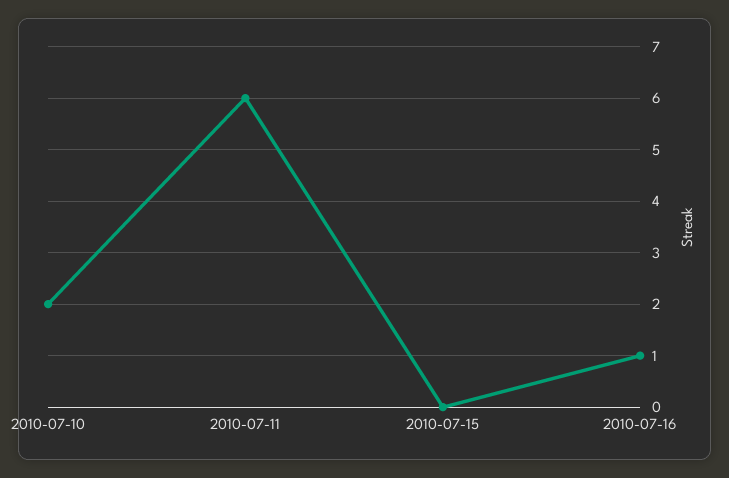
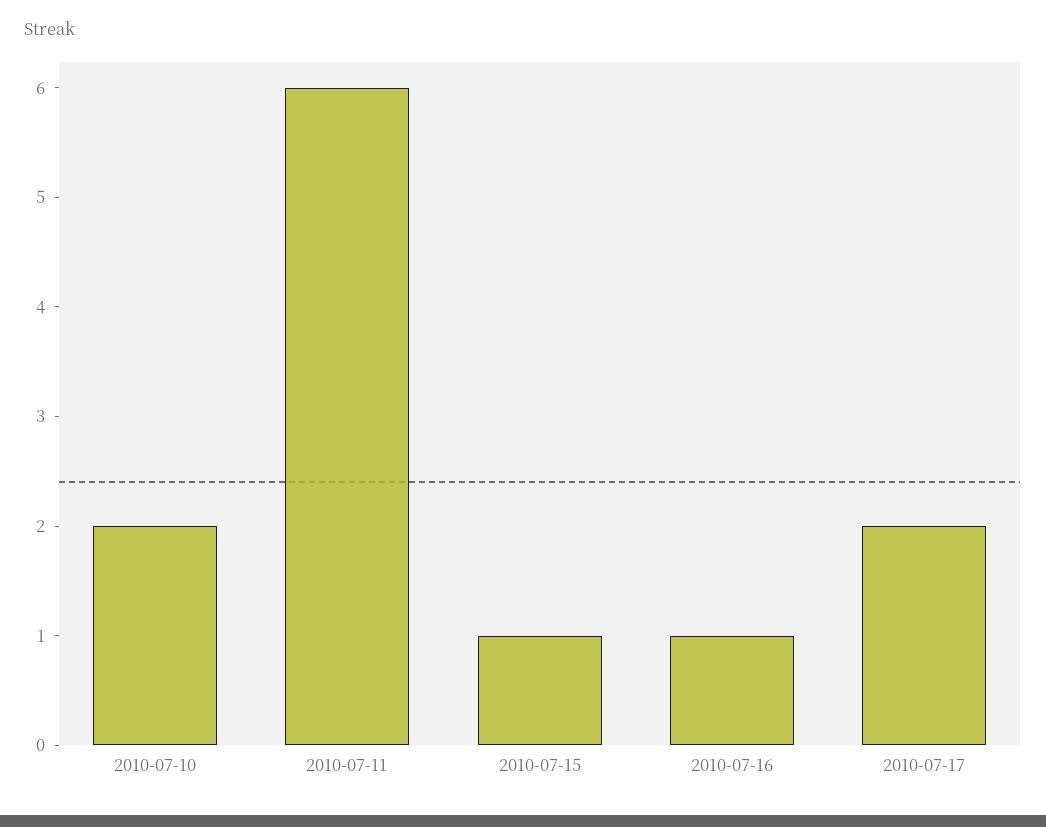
2010-07-15: 0 -> 1
2010-07-17: none -> 2

